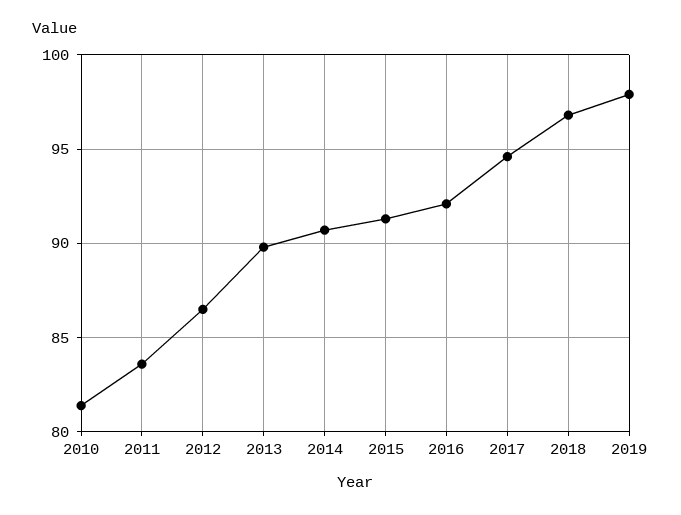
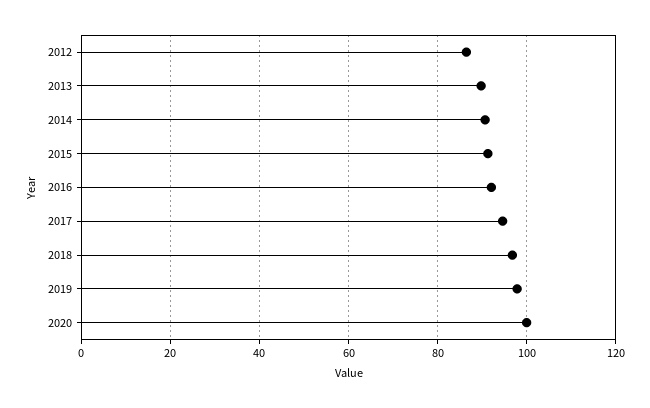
2010: 81.5 -> none
2011: 83.5 -> none
2020: none -> 100

